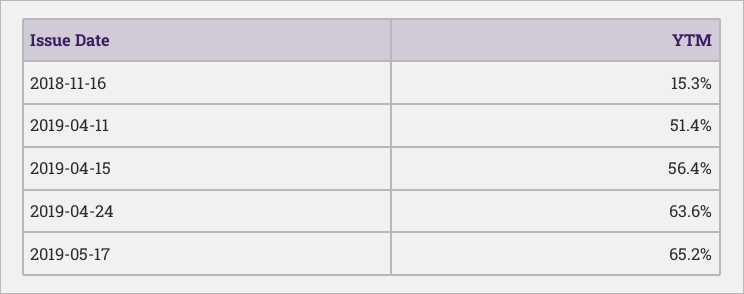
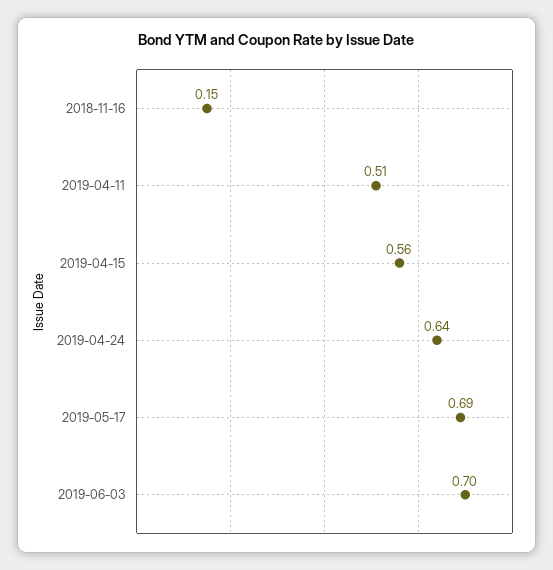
2019-05-17: 0.652 -> 0.69
2019-06-03: none -> 0.7

